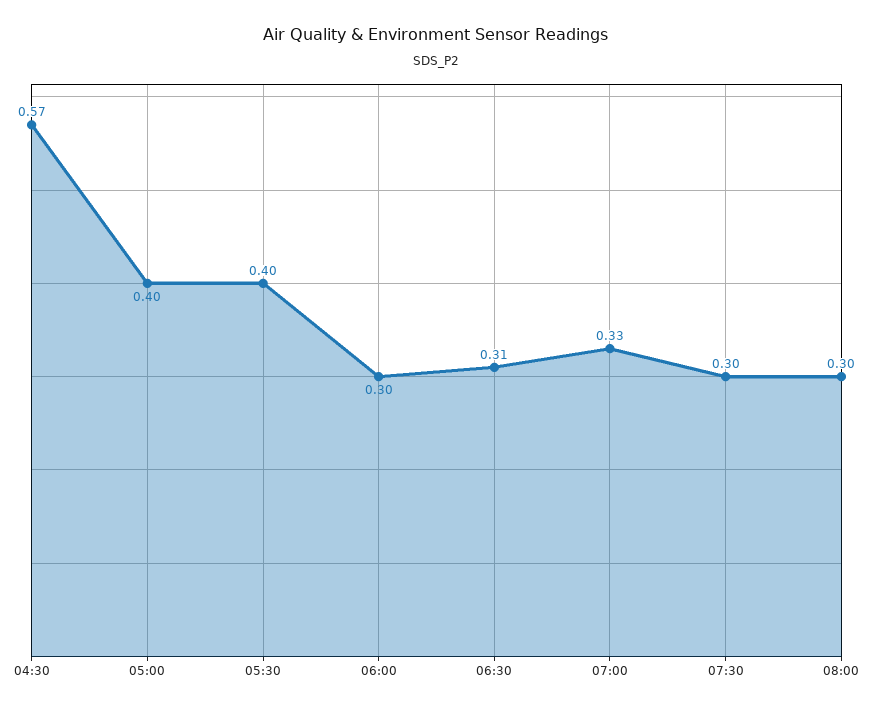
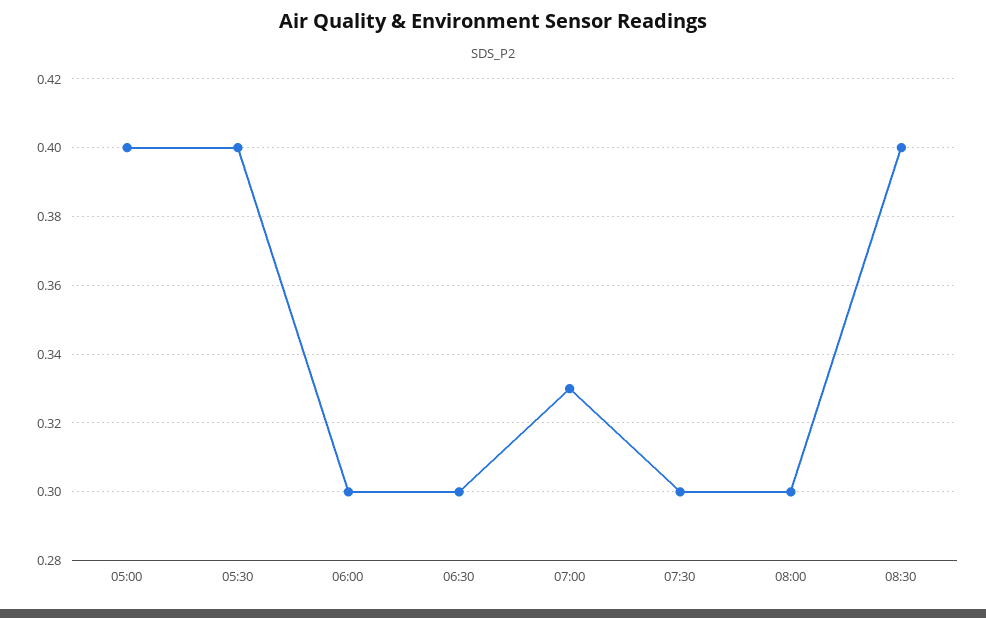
04:30: 0.57 -> none
06:30: 0.31 -> 0.3
08:30: none -> 0.4

